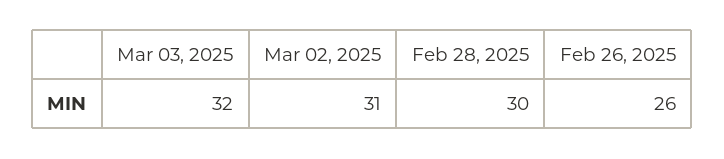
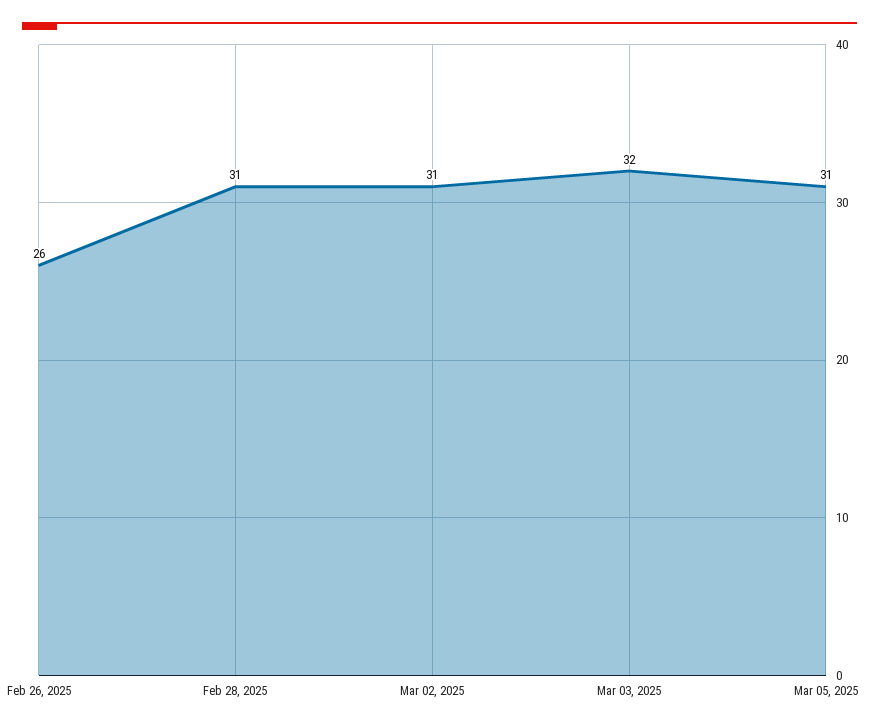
Feb 28, 2025: 30 -> 31
Mar 05, 2025: none -> 31

